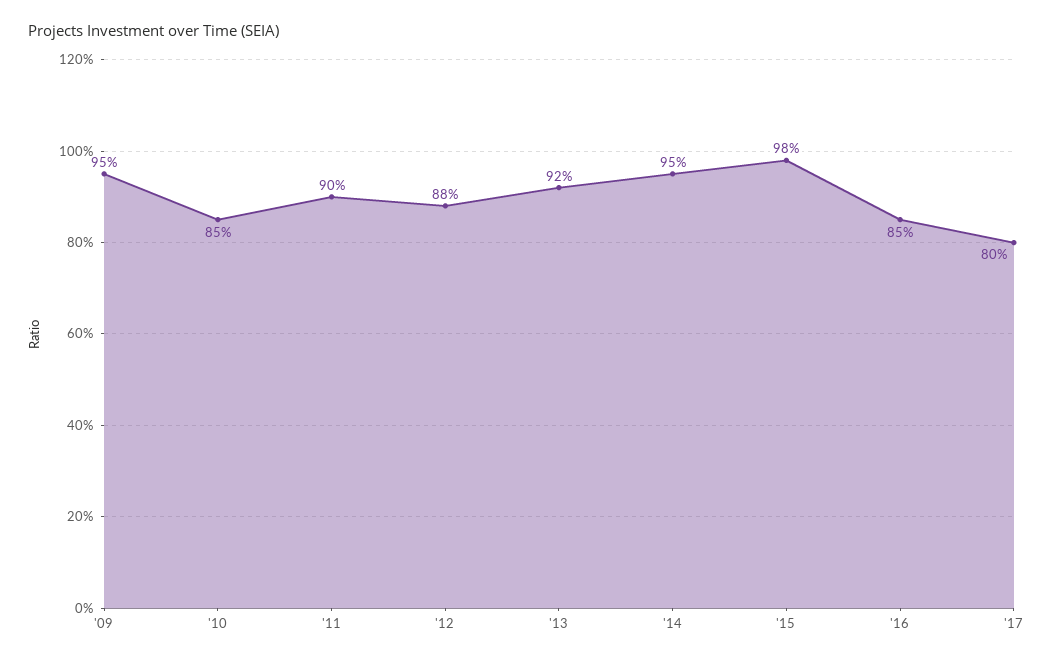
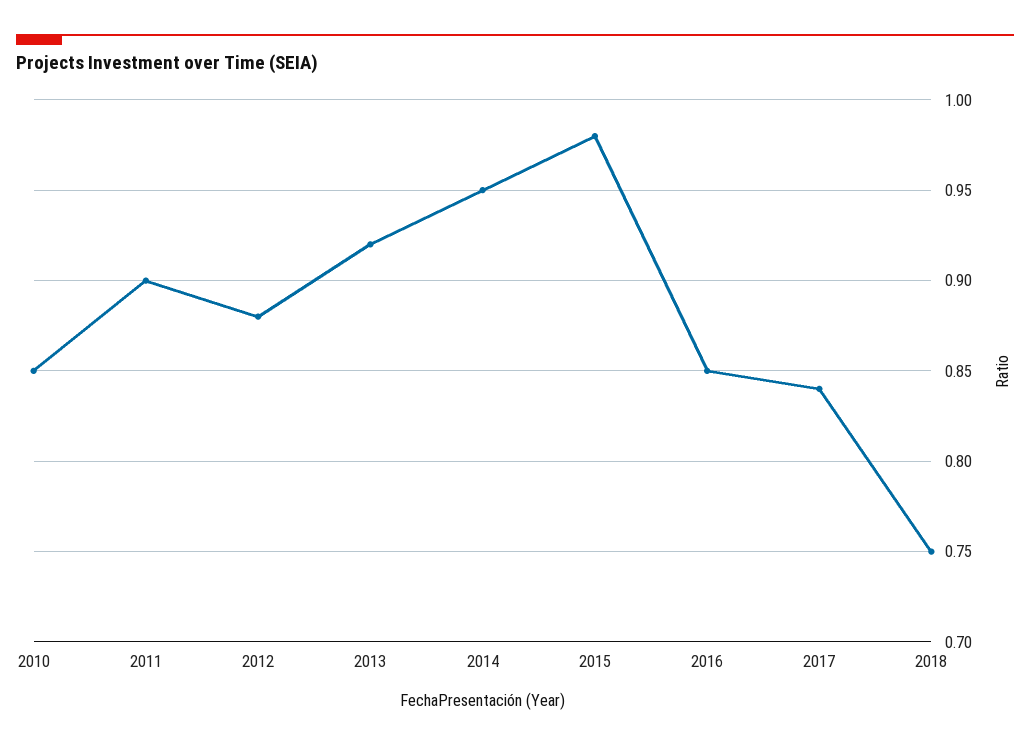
'09: 0.95 -> none
'17: 0.8 -> 0.84
2018: none -> 0.75

